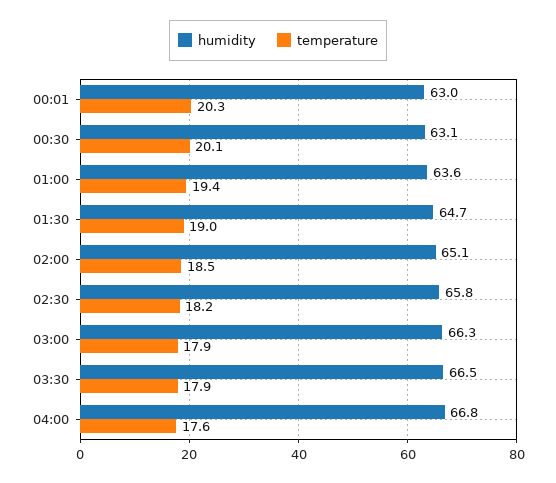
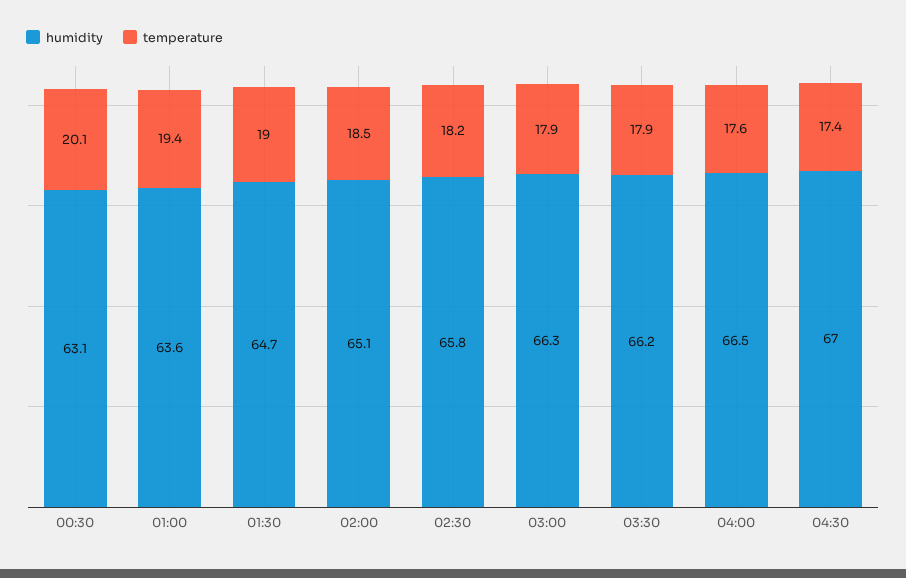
humidity, 00:01: 63 -> none
temperature, 00:01: 20.3 -> none
humidity, 03:30: 66.5 -> 66.2
humidity, 04:00: 66.8 -> 66.5
humidity, 04:30: none -> 67
temperature, 04:30: none -> 17.4

